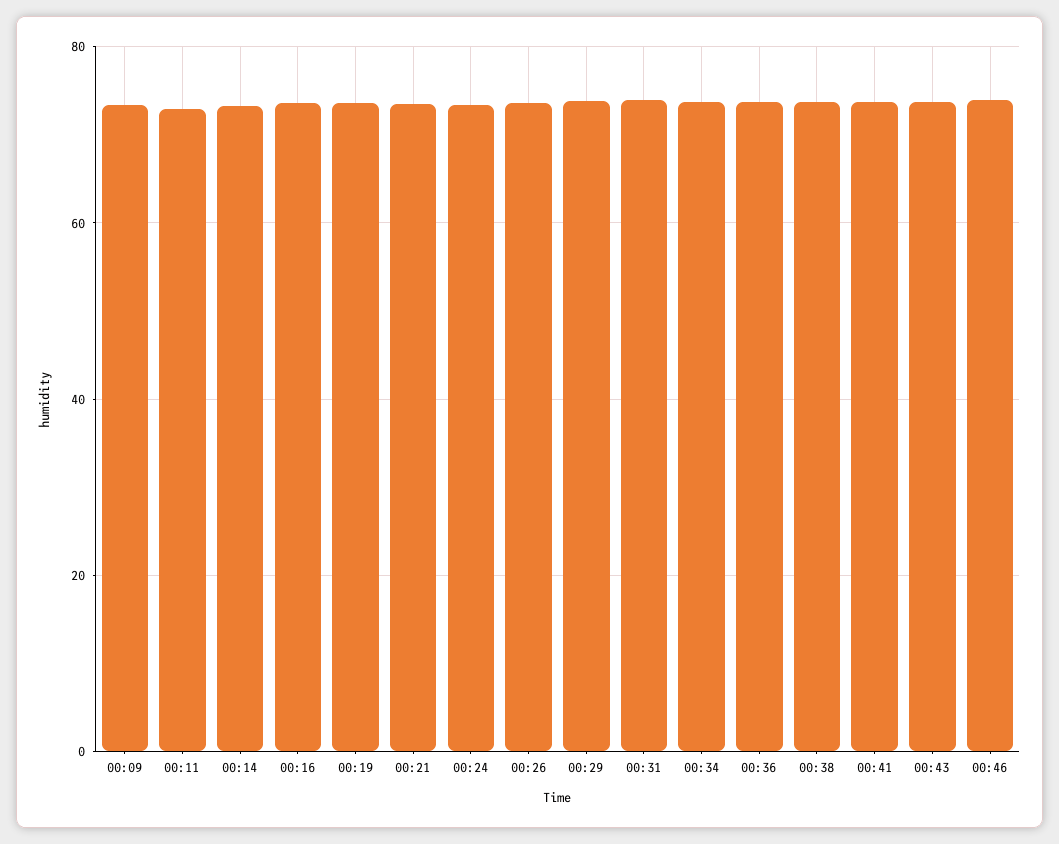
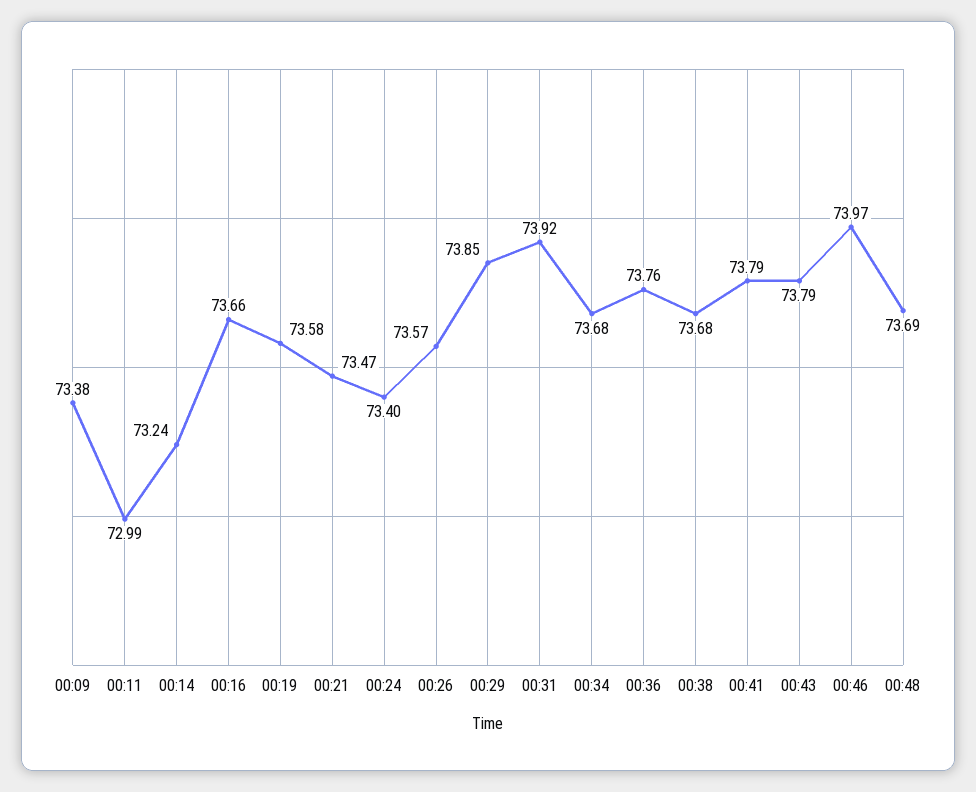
00:48: none -> 73.69

